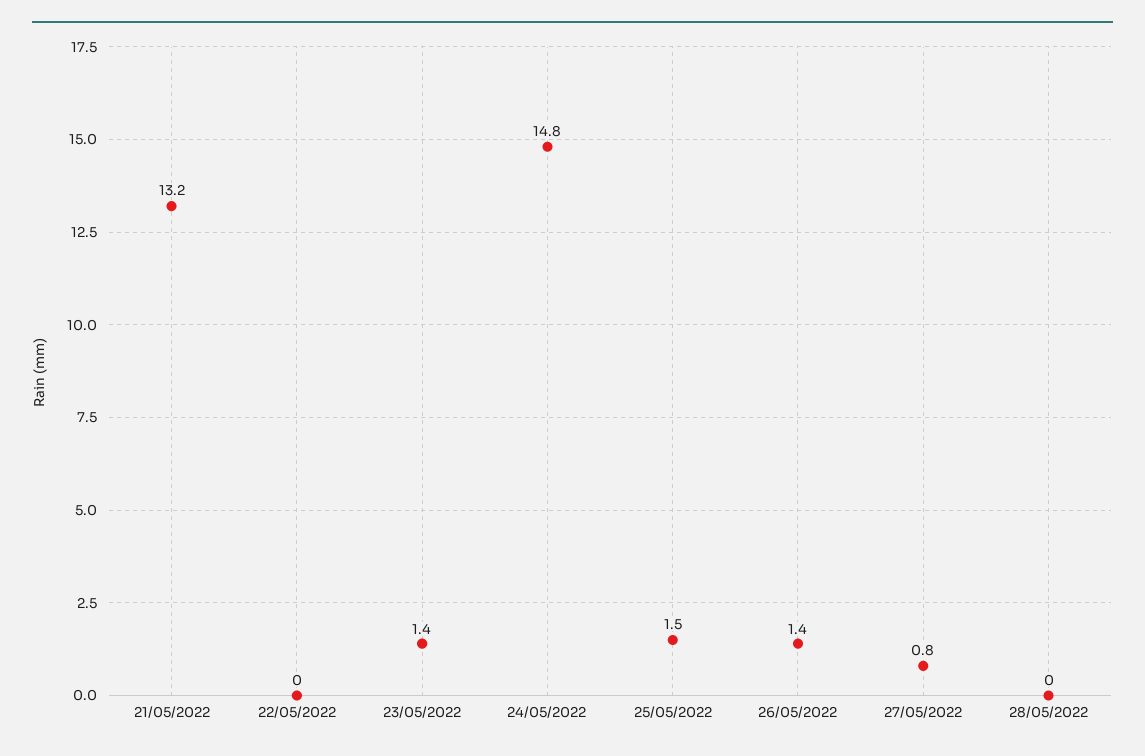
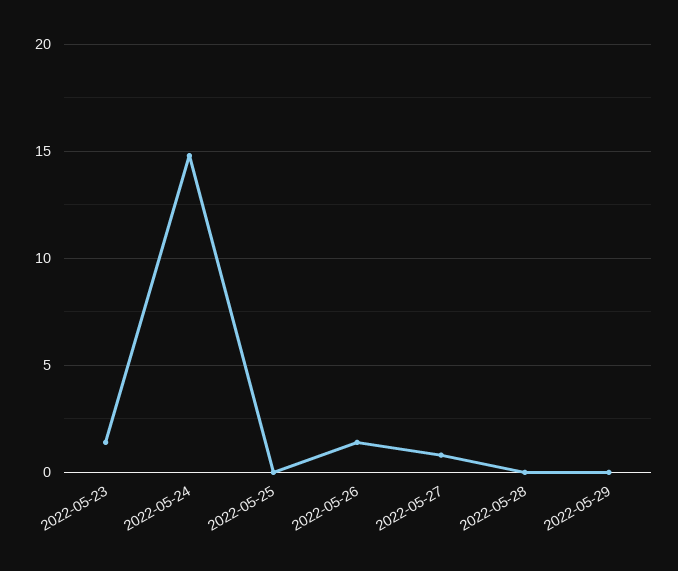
21/05/2022: 13.2 -> none
22/05/2022: 0 -> none
25/05/2022: 1.5 -> 0
2022-05-29: none -> 0

